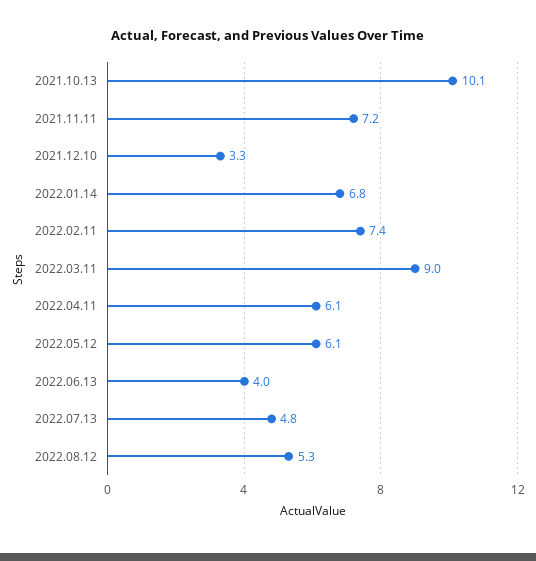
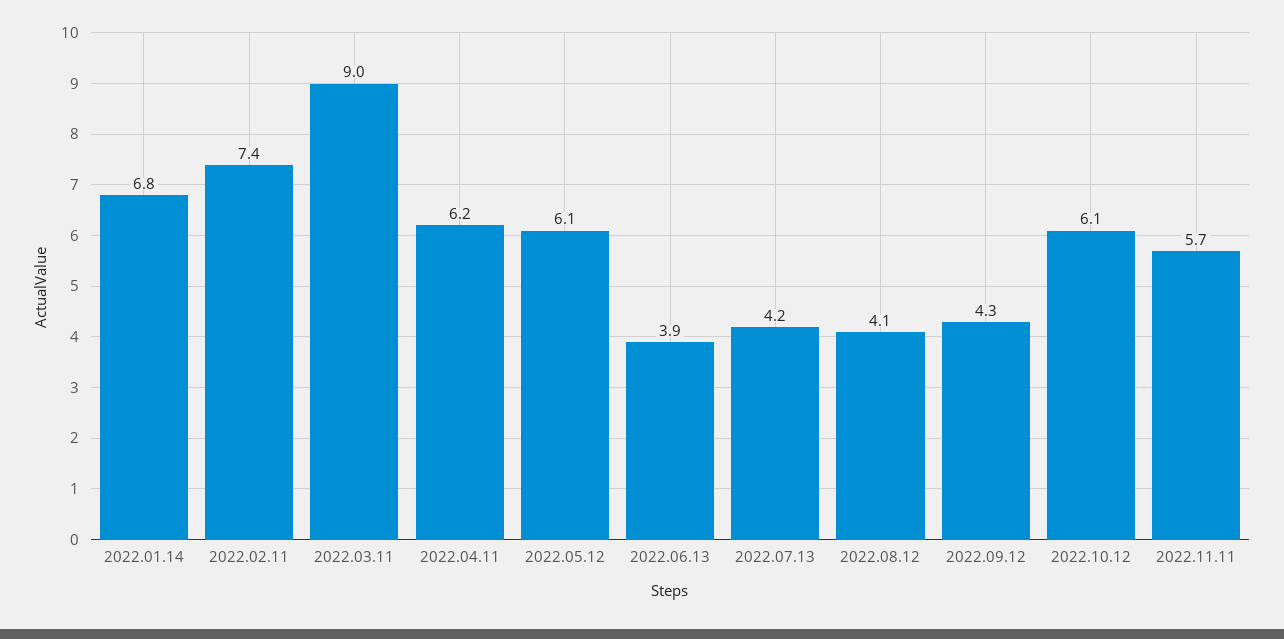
2021.10.13: 10.1 -> none
2021.11.11: 7.2 -> none
2021.12.10: 3.3 -> none
2022.04.11: 6.1 -> 6.2
2022.06.13: 4 -> 3.9
2022.07.13: 4.8 -> 4.2
2022.08.12: 5.3 -> 4.1
2022.09.12: none -> 4.3
2022.10.12: none -> 6.1
2022.11.11: none -> 5.7

